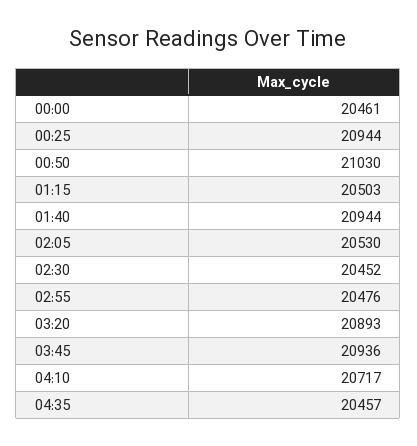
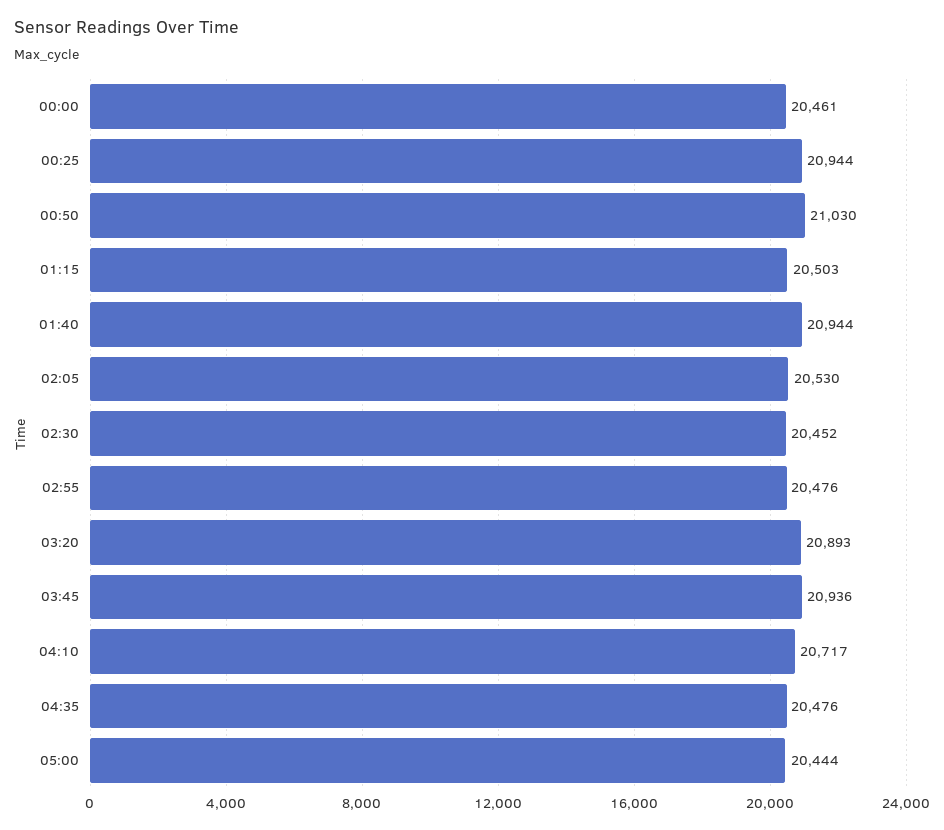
04:35: 20457 -> 20476
05:00: none -> 20444

